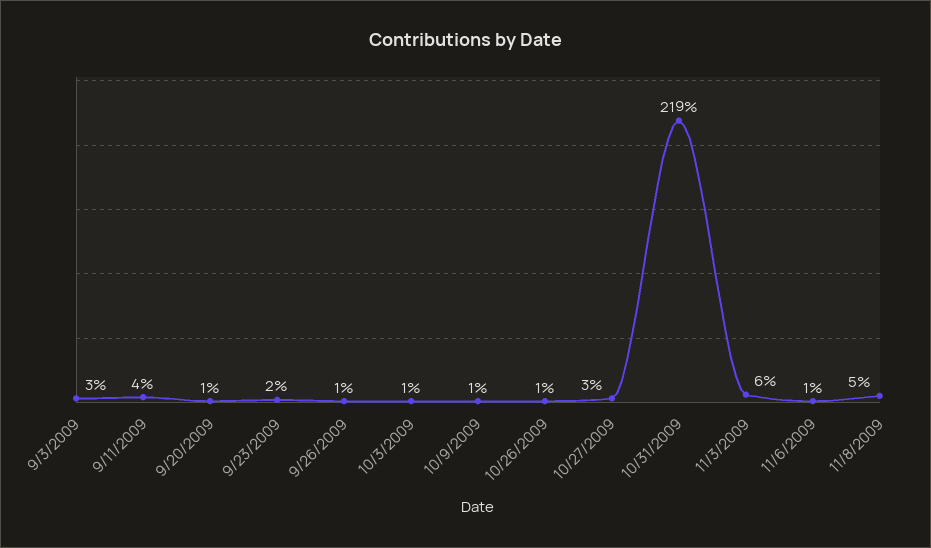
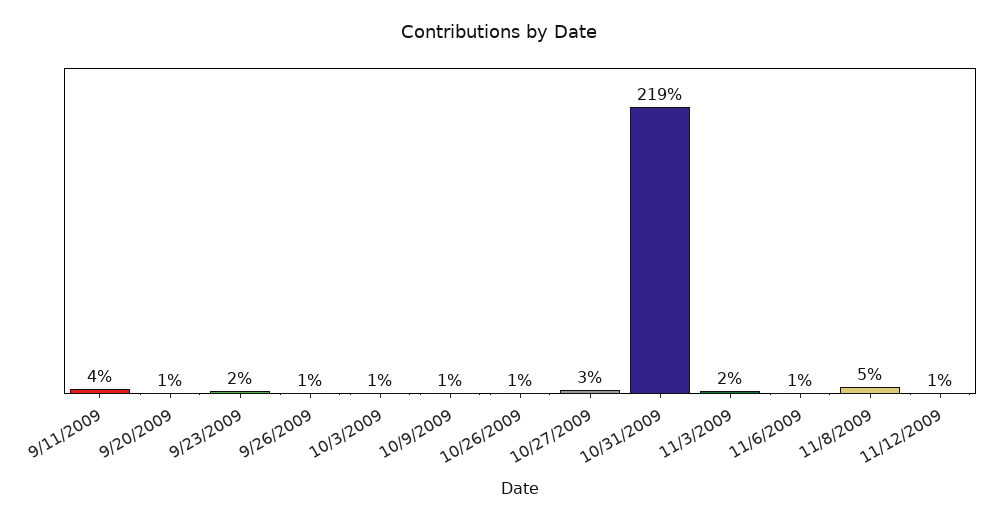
9/3/2009: 3 -> none
11/3/2009: 6 -> 2
11/12/2009: none -> 1

